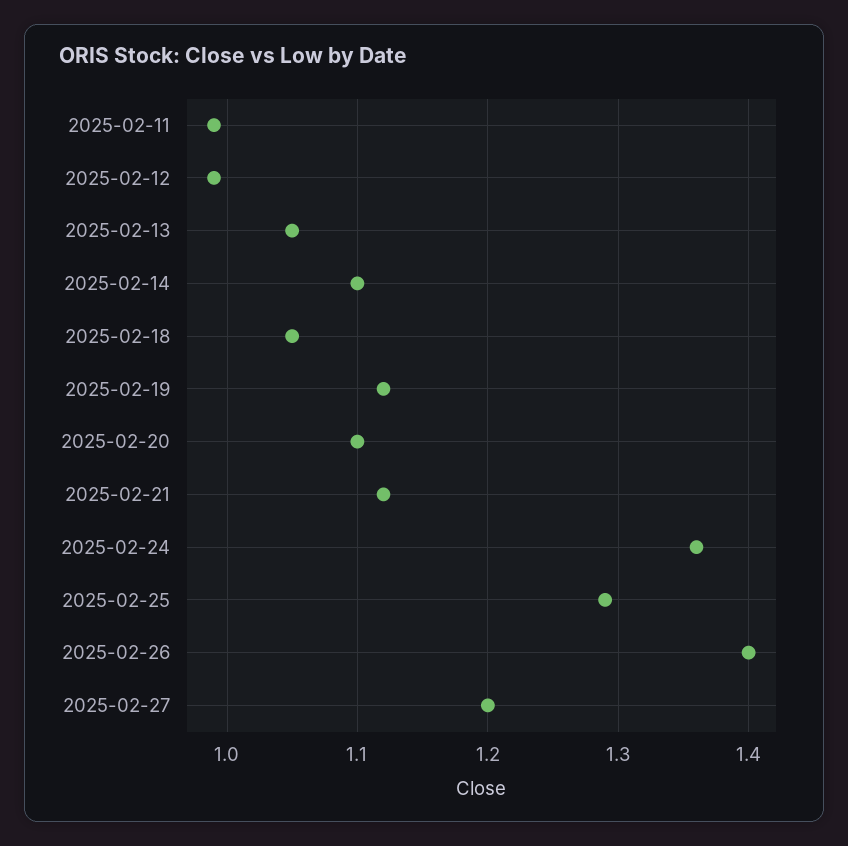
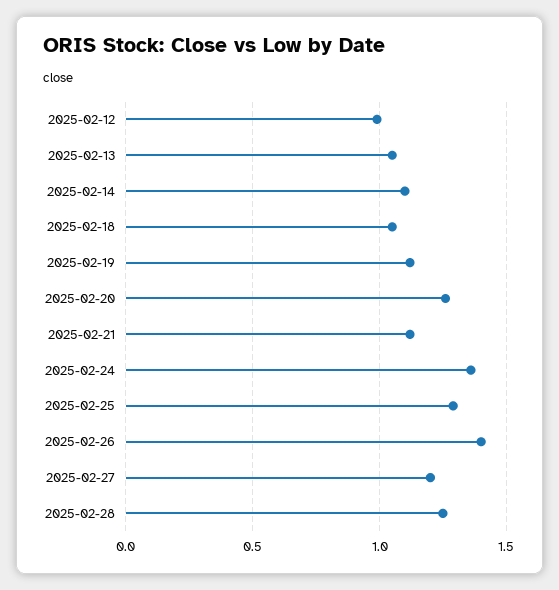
2025-02-11: 0.99 -> none
2025-02-20: 1.1 -> 1.25
2025-02-28: none -> 1.25

